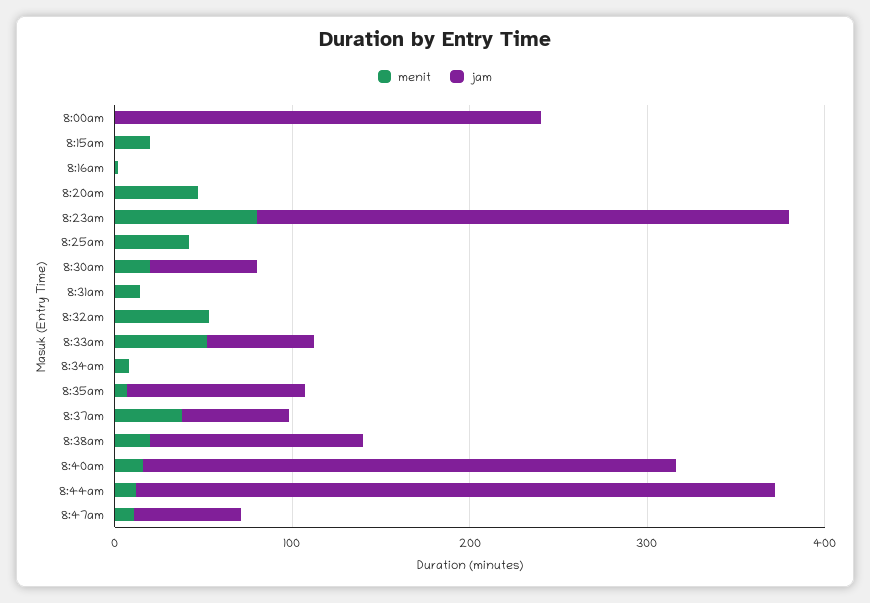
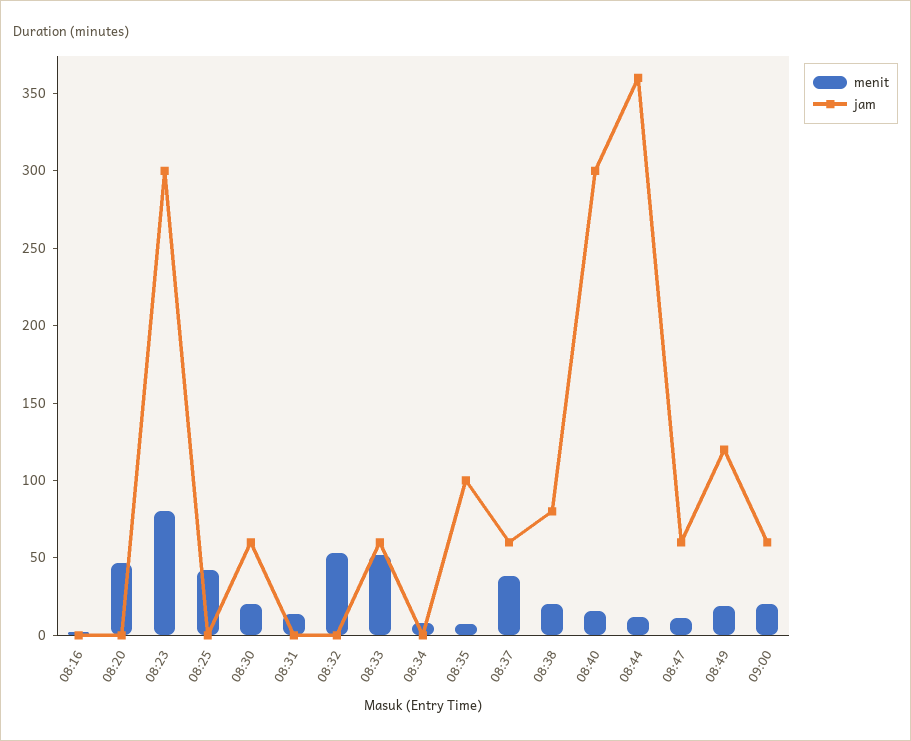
menit, 8:00am: 0 -> none
jam, 8:00am: 240 -> none
menit, 8:15am: 20 -> none
jam, 8:15am: 0 -> none
jam, 8:38am: 120 -> 80
menit, 08:49: none -> 20
jam, 08:49: none -> 120
menit, 09:00: none -> 20
jam, 09:00: none -> 60

